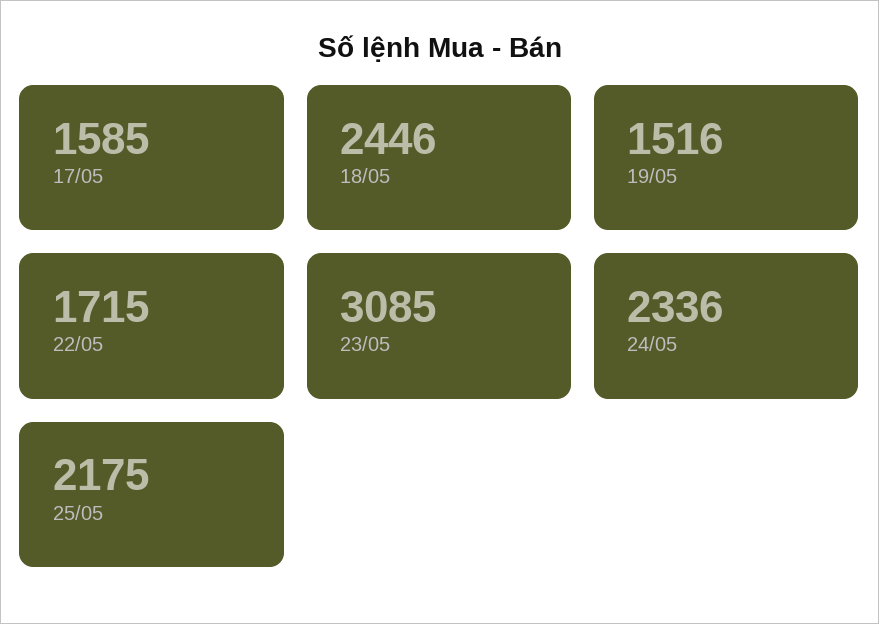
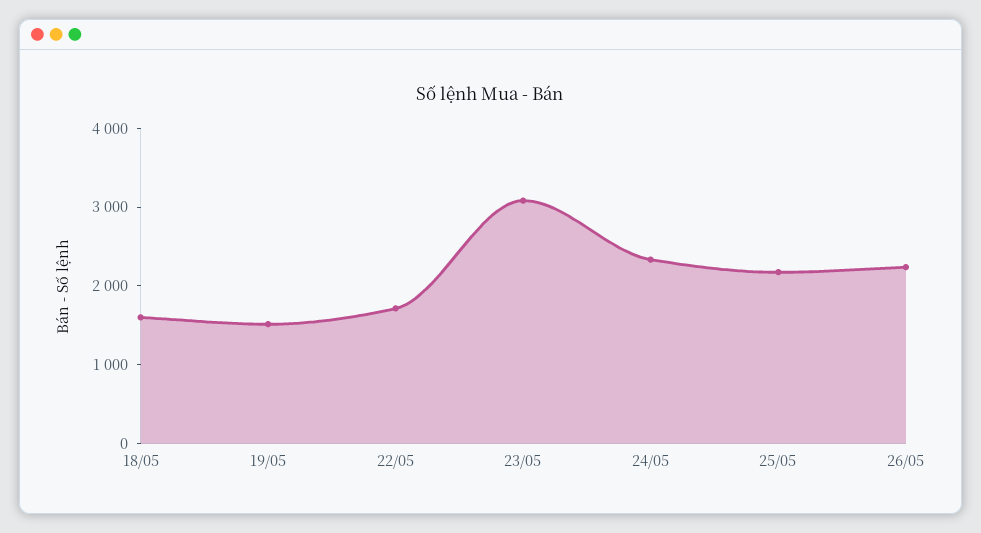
17/05: 1585 -> none
18/05: 2446 -> 1600
26/05: none -> 2200

